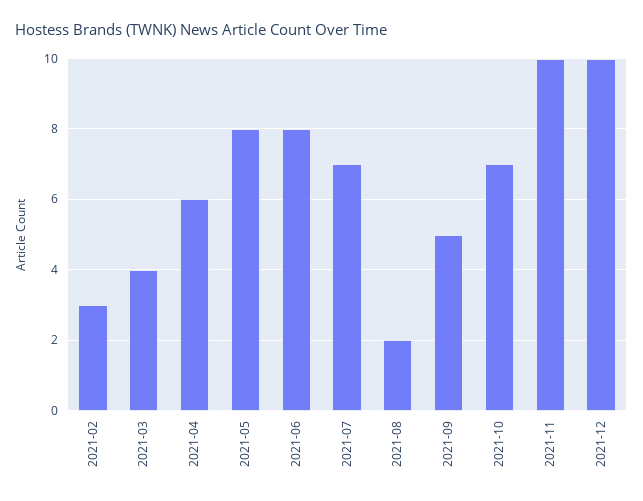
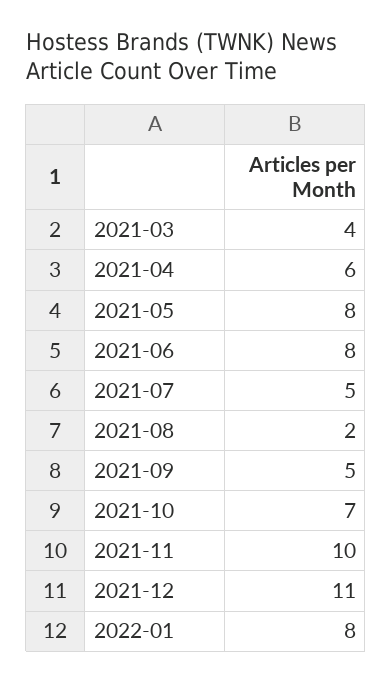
2021-02: 3 -> none
2021-07: 7 -> 5
2021-12: 10 -> 11
2022-01: none -> 8

